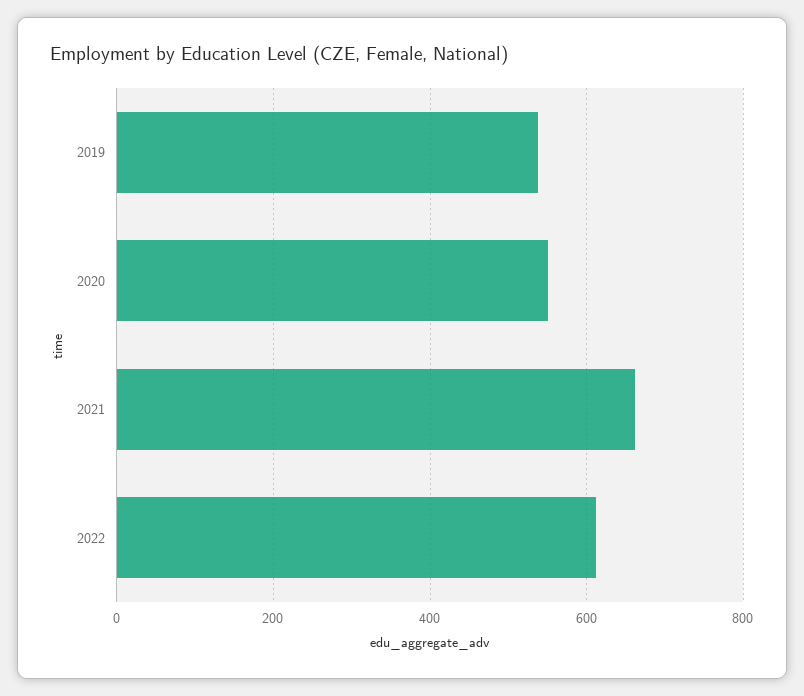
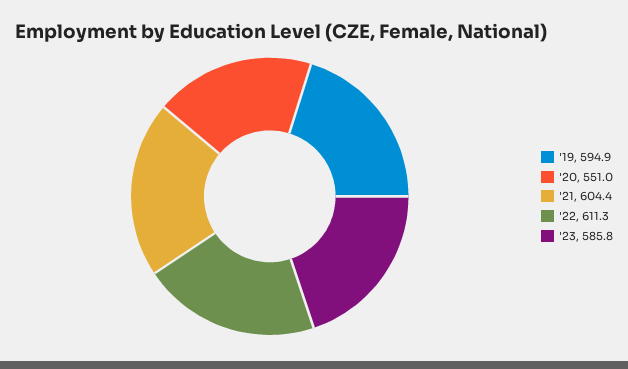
2019: 540 -> 594.9
2021: 660 -> 604.4
'23: none -> 585.8

